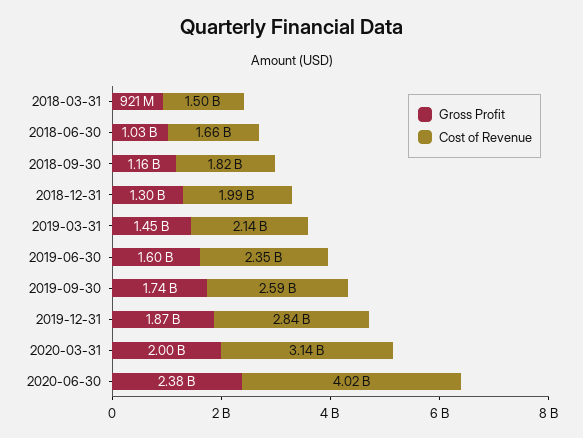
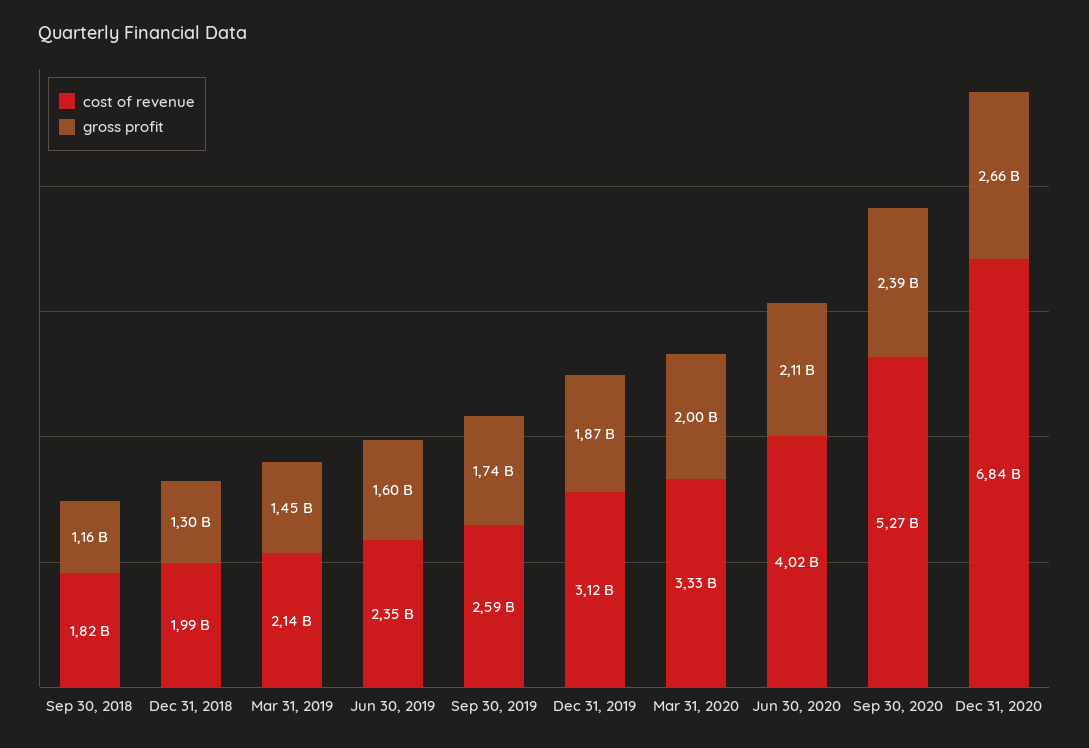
Gross Profit, 2018-03-31: 921000000 -> none
Cost of Revenue, 2018-03-31: 1500000000 -> none
Gross Profit, 2018-06-30: 1030000000 -> none
Cost of Revenue, 2018-06-30: 1660000000 -> none
Cost of Revenue, 2019-12-31: 2840000000 -> 3120000000
Cost of Revenue, 2020-03-31: 3140000000 -> 3330000000
Gross Profit, 2020-06-30: 2380000000 -> 2110000000
Cost of Revenue, Sep 30, 2020: none -> 5270000000
Gross Profit, Sep 30, 2020: none -> 2390000000
Cost of Revenue, Dec 31, 2020: none -> 6840000000
Gross Profit, Dec 31, 2020: none -> 2660000000

